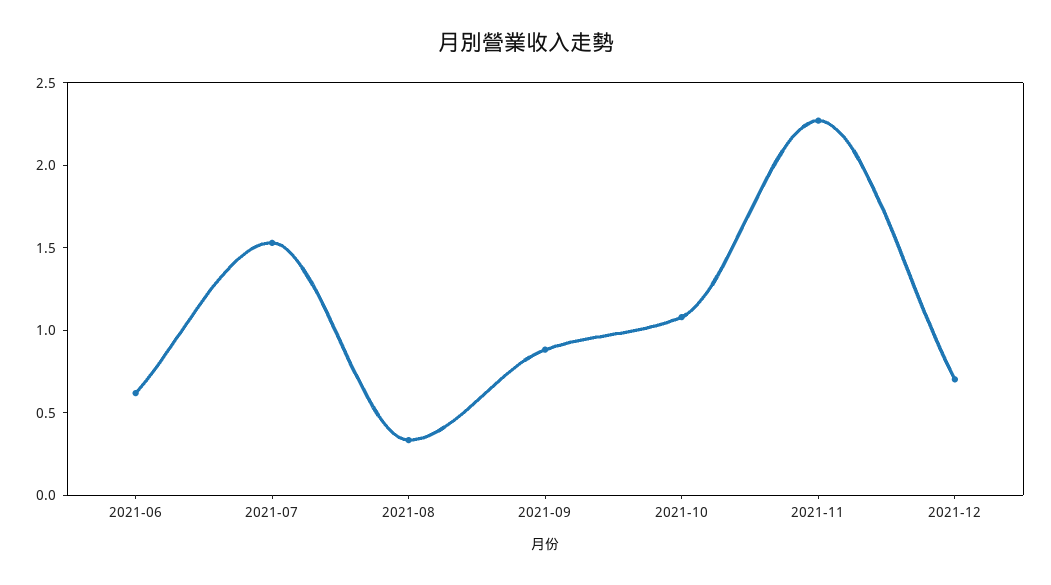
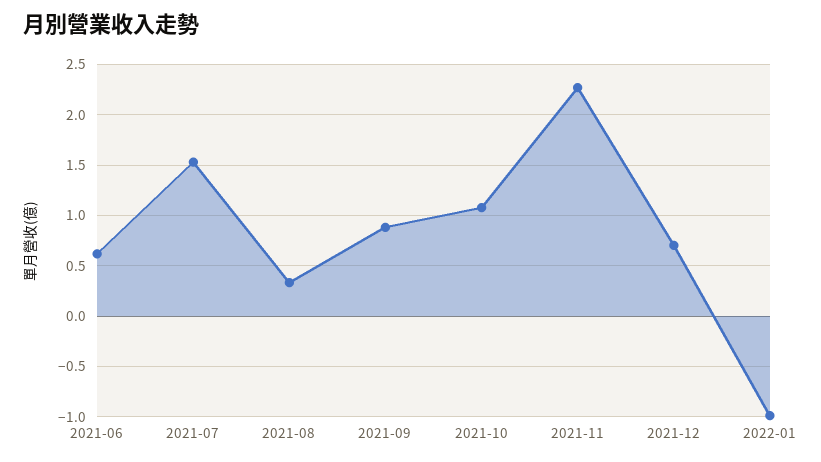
2022-01: none -> -1

